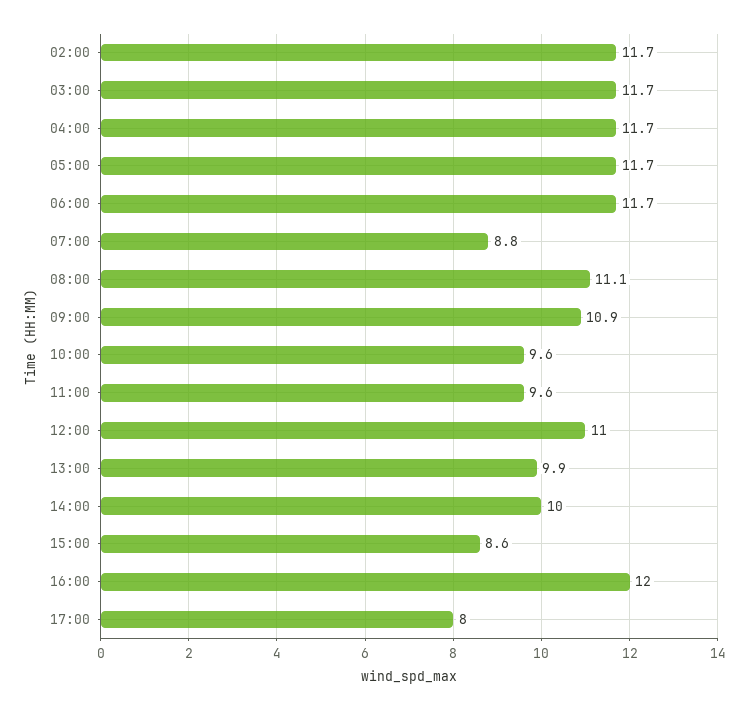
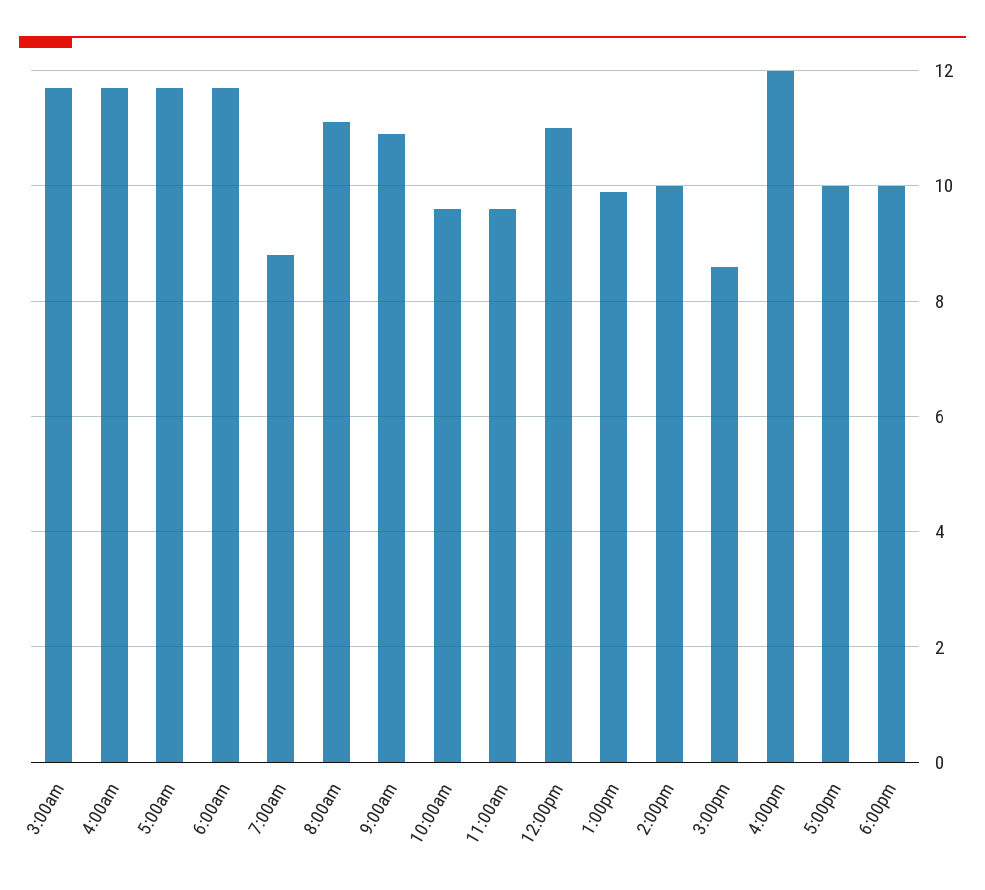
02:00: 11.7 -> none
17:00: 8 -> 10
6:00pm: none -> 10

